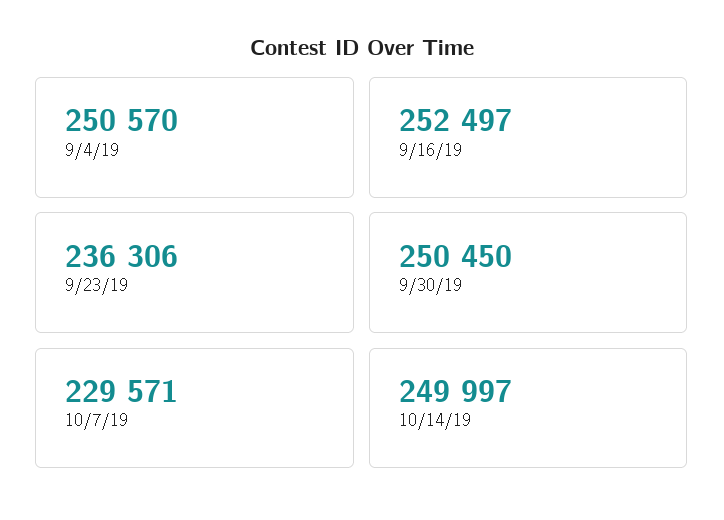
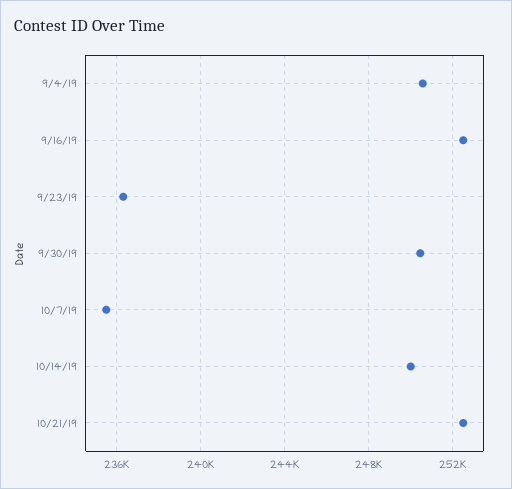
10/7/19: 229571 -> 235500
10/21/19: none -> 252500

